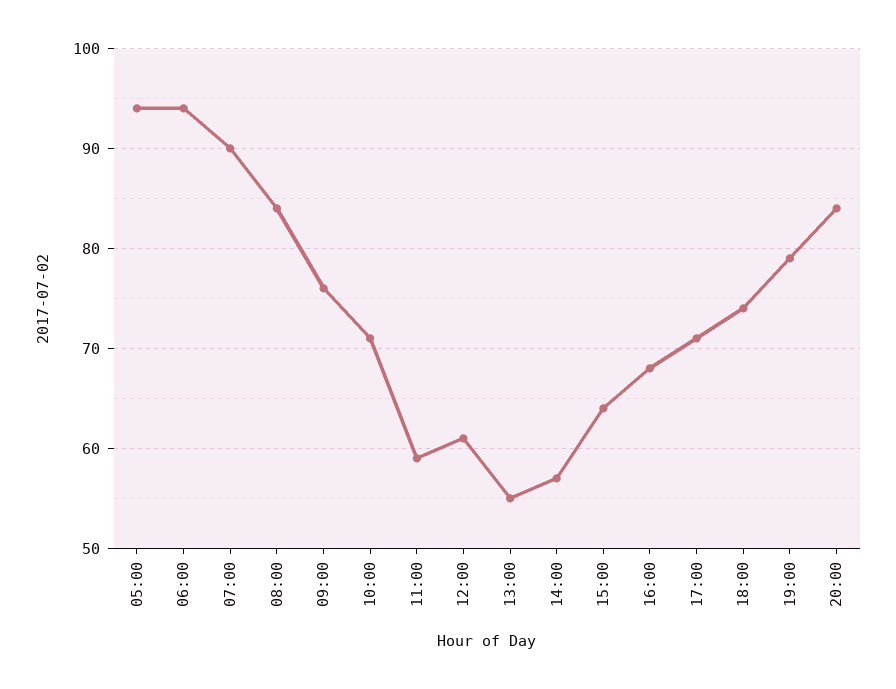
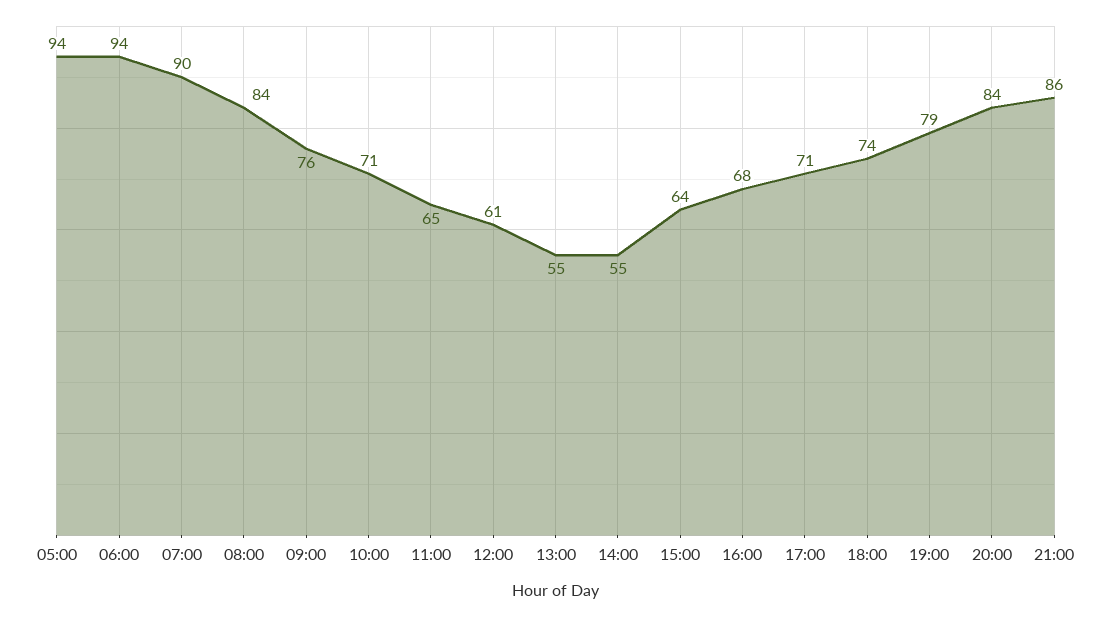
11:00: 59 -> 65
14:00: 57 -> 55
21:00: none -> 86

